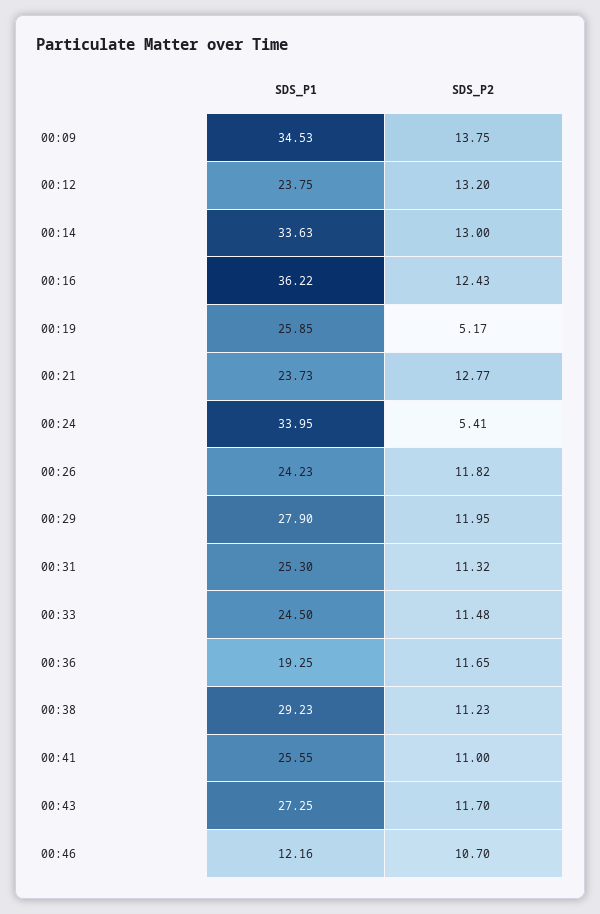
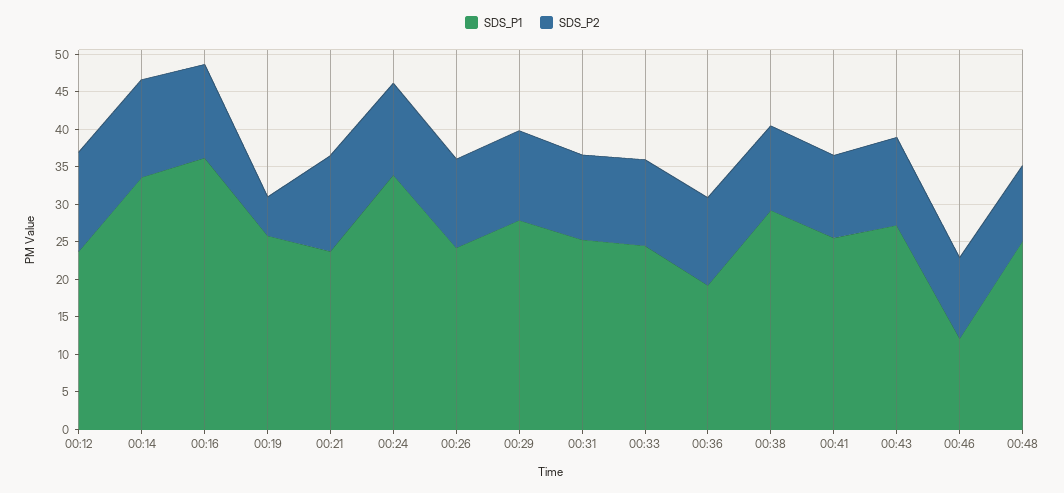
SDS_P1, 00:09: 34.53 -> none
SDS_P2, 00:09: 13.75 -> none
SDS_P2, 00:24: 5.41 -> 12.5
SDS_P1, 00:48: none -> 25
SDS_P2, 00:48: none -> 10

